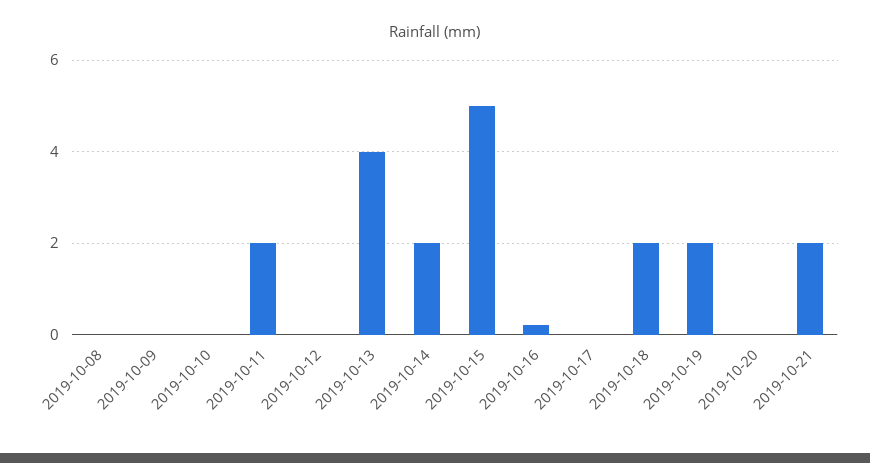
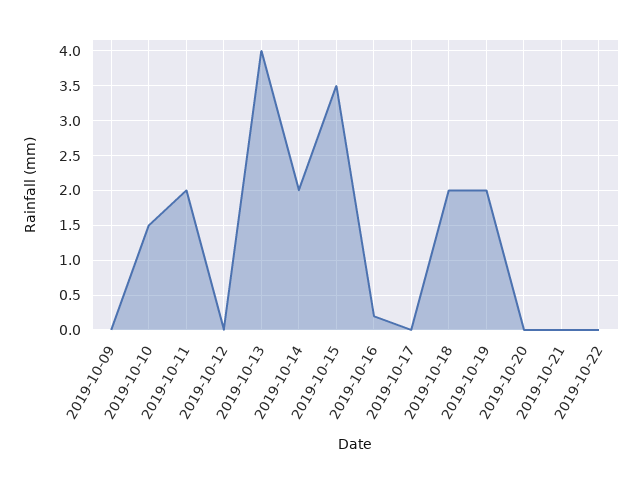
2019-10-08: 0 -> none
2019-10-10: 0 -> 1.5
2019-10-15: 5 -> 3.5
2019-10-21: 2 -> 0
2019-10-22: none -> 0

